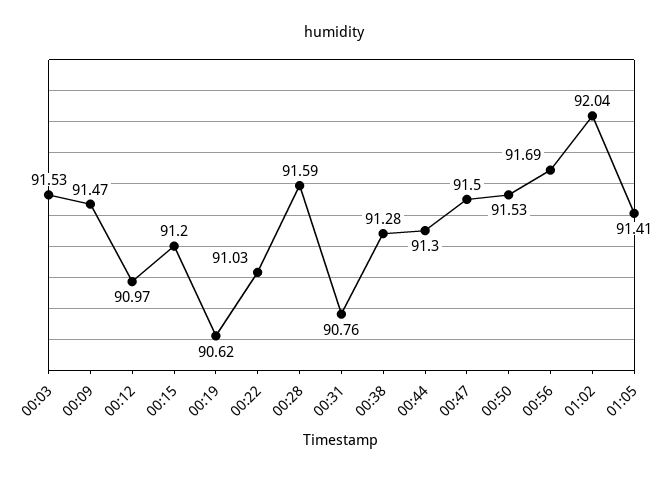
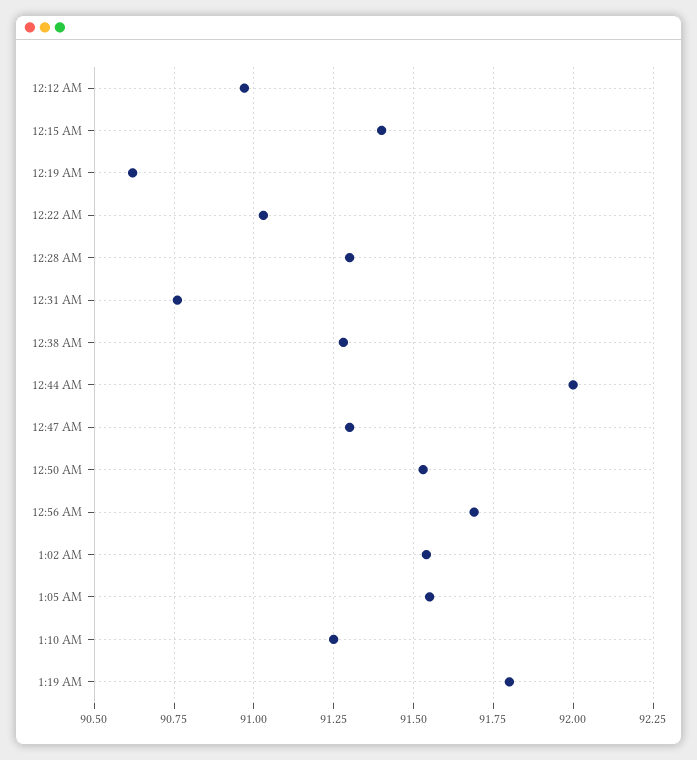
00:03: 91.53 -> none
00:09: 91.47 -> none
00:15: 91.2 -> 91.4
00:28: 91.59 -> 91.3
00:44: 91.3 -> 92
00:47: 91.5 -> 91.3
01:02: 92.04 -> 91.55
01:05: 91.41 -> 91.55
1:10 AM: none -> 91.25
1:19 AM: none -> 91.8

